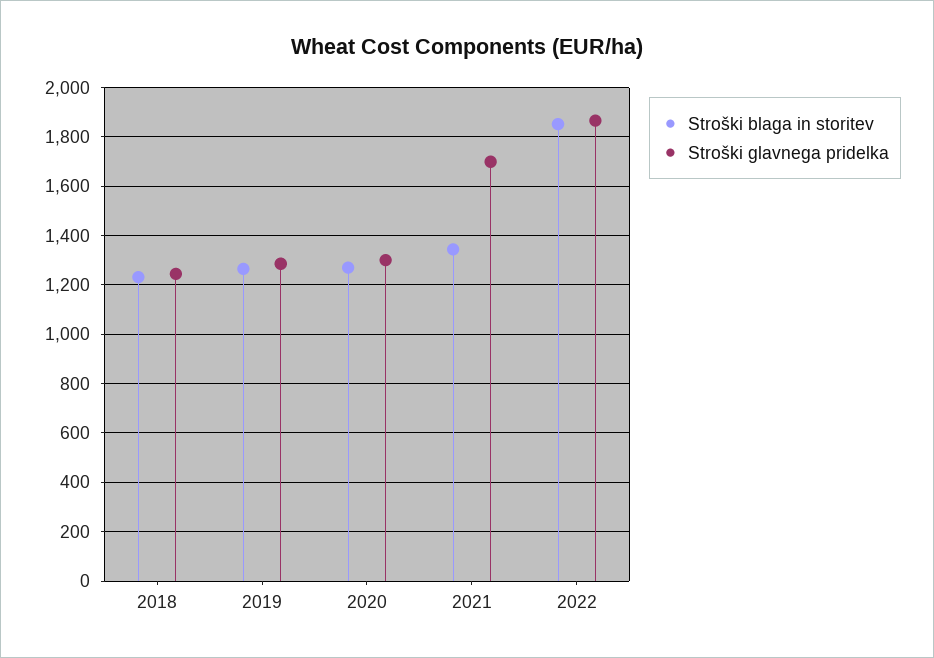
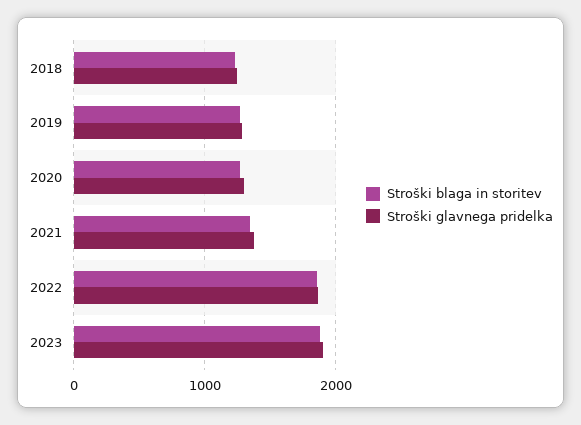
Stroški glavnega pridelka, 2021: 1700 -> 1400
Stroški blaga in storitev, 2023: none -> 1900
Stroški glavnega pridelka, 2023: none -> 1900

